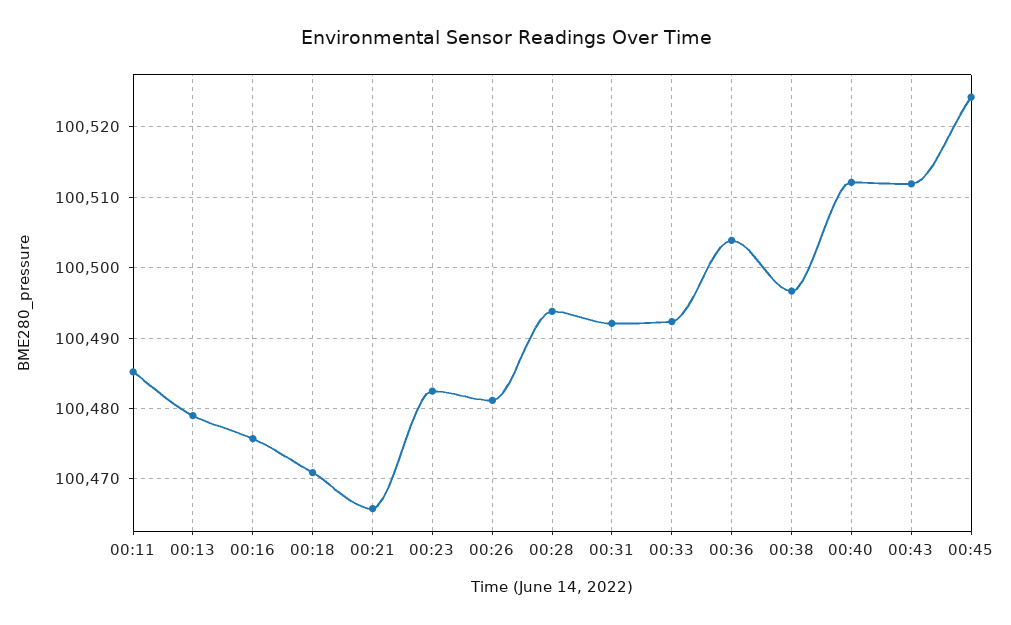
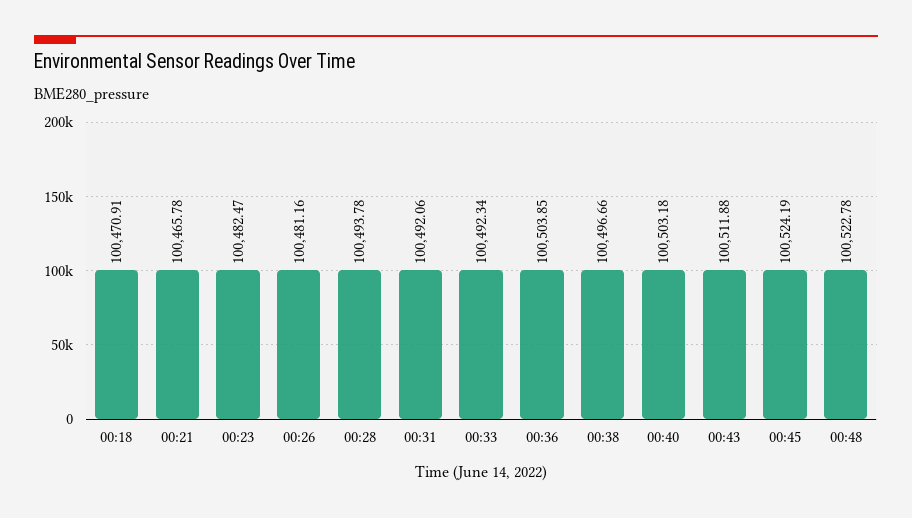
00:11: 100485 -> none
00:13: 100479 -> none
00:16: 100476 -> none
00:40: 100512 -> 100503.18
00:48: none -> 100522.78

